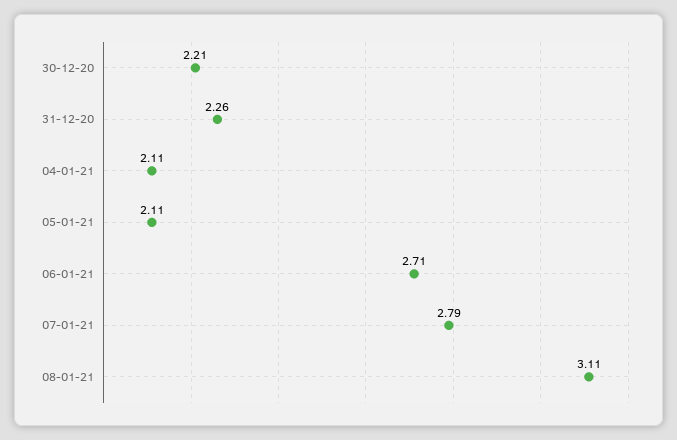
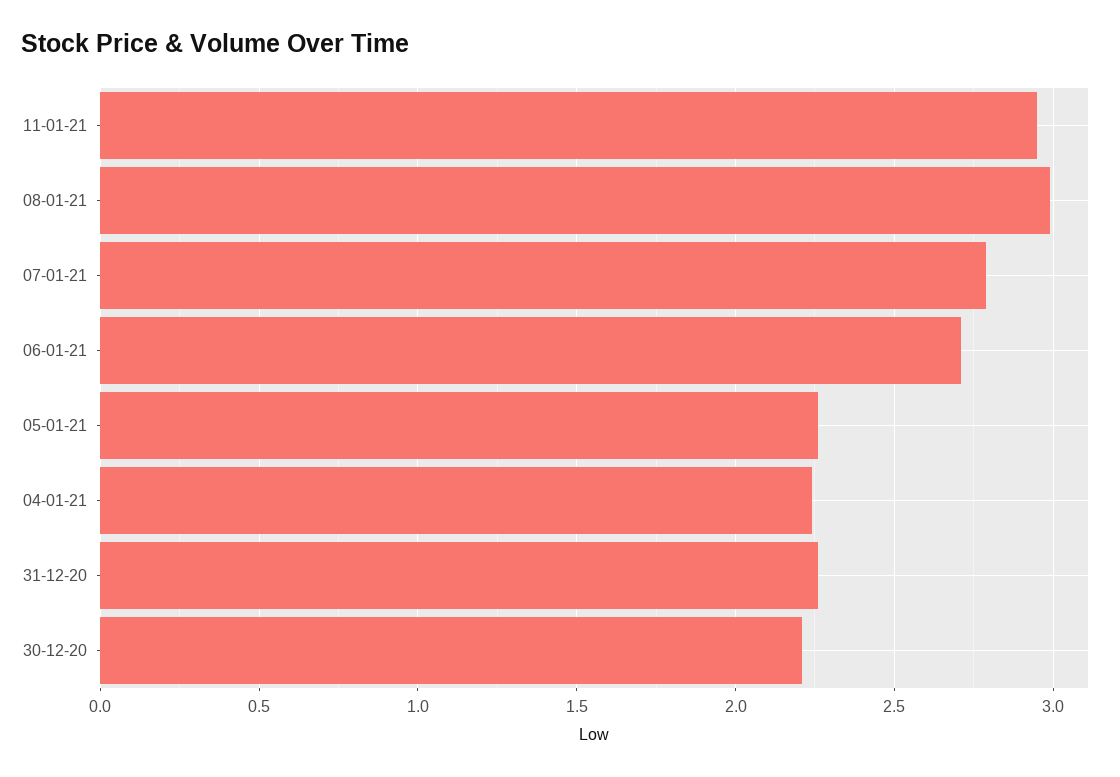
04-01-21: 2.11 -> 2.25
05-01-21: 2.11 -> 2.25
08-01-21: 3.11 -> 3
11-01-21: none -> 2.95

